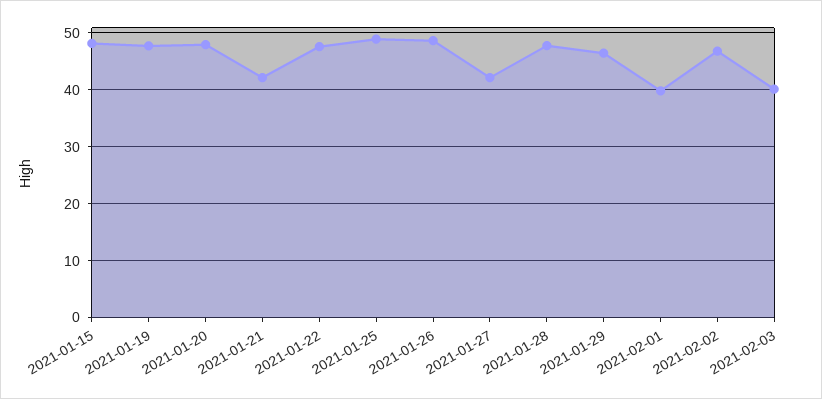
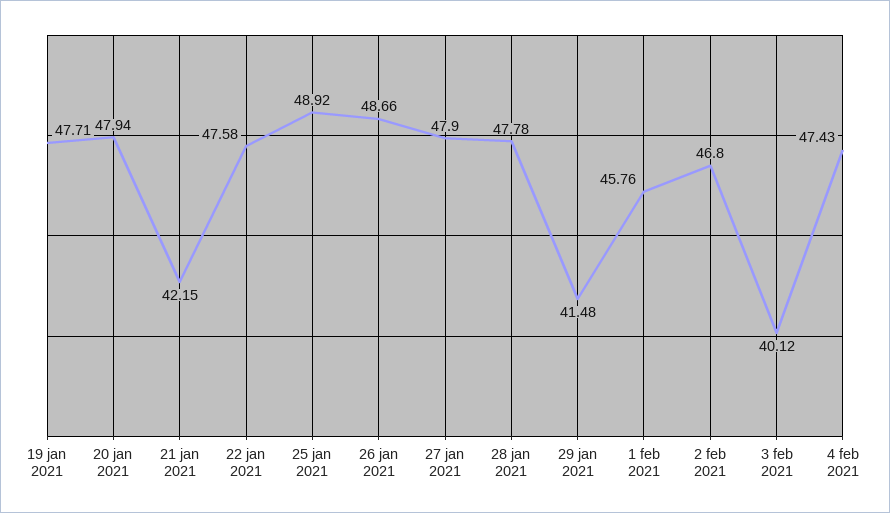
2021-01-15: 48 -> none
2021-01-27: 42 -> 47.9
2021-01-29: 46 -> 41.48
2021-02-01: 40 -> 45.76
4 feb 2021: none -> 47.43

